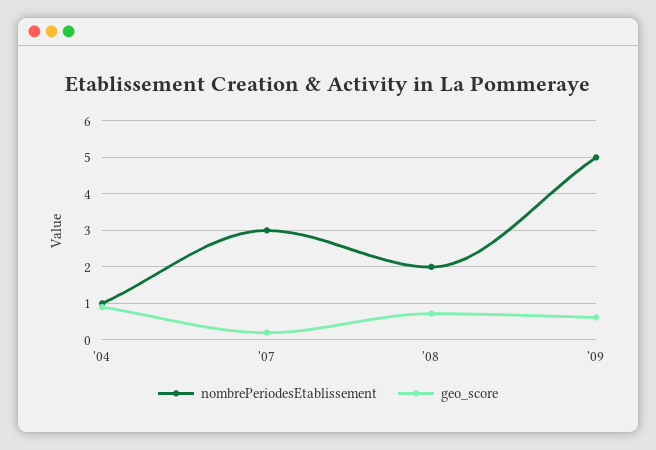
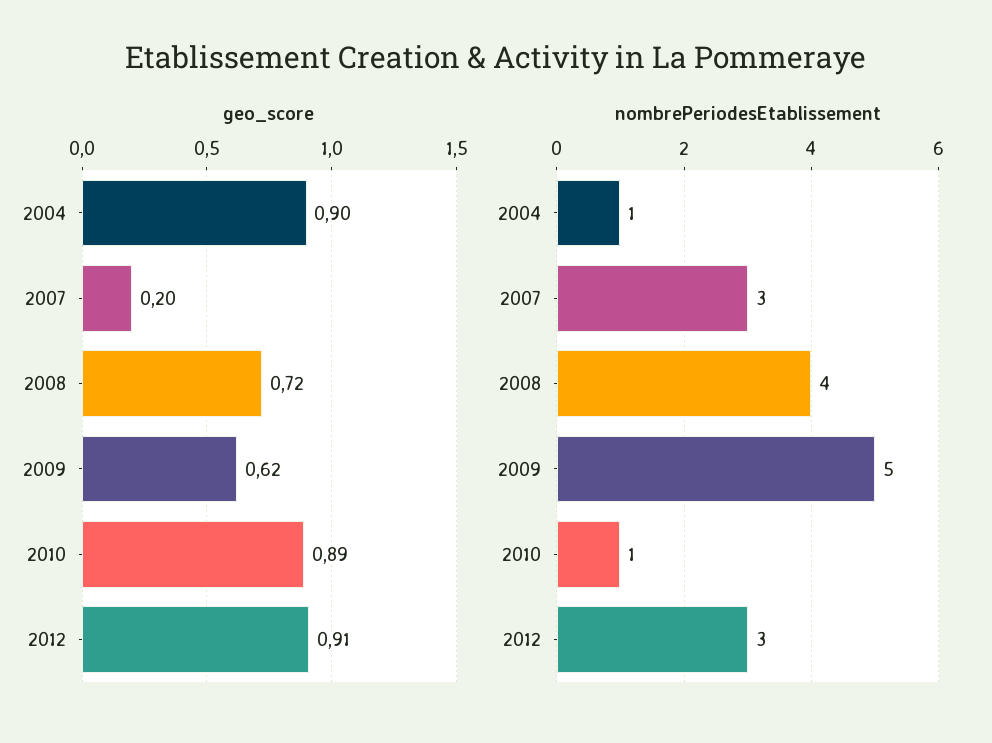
nombrePeriodesEtablissement, '08: 2 -> 4
geo_score, 2010: none -> 0.89
geo_score, 2012: none -> 0.91
nombrePeriodesEtablissement, 2010: none -> 1
nombrePeriodesEtablissement, 2012: none -> 3

